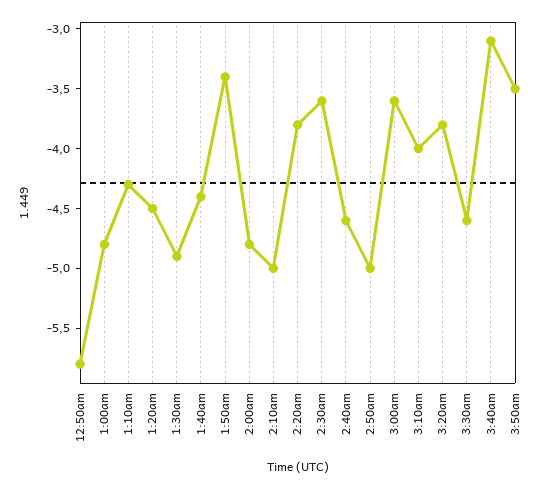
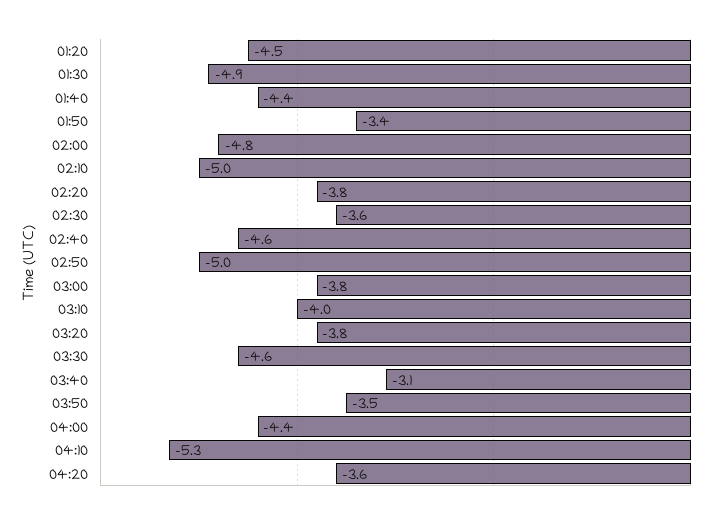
12:50am: -5.8 -> none
1:00am: -4.8 -> none
1:10am: -4.3 -> none
3:00am: -3.6 -> -3.8
04:00: none -> -4.4
04:10: none -> -5.3
04:20: none -> -3.6

